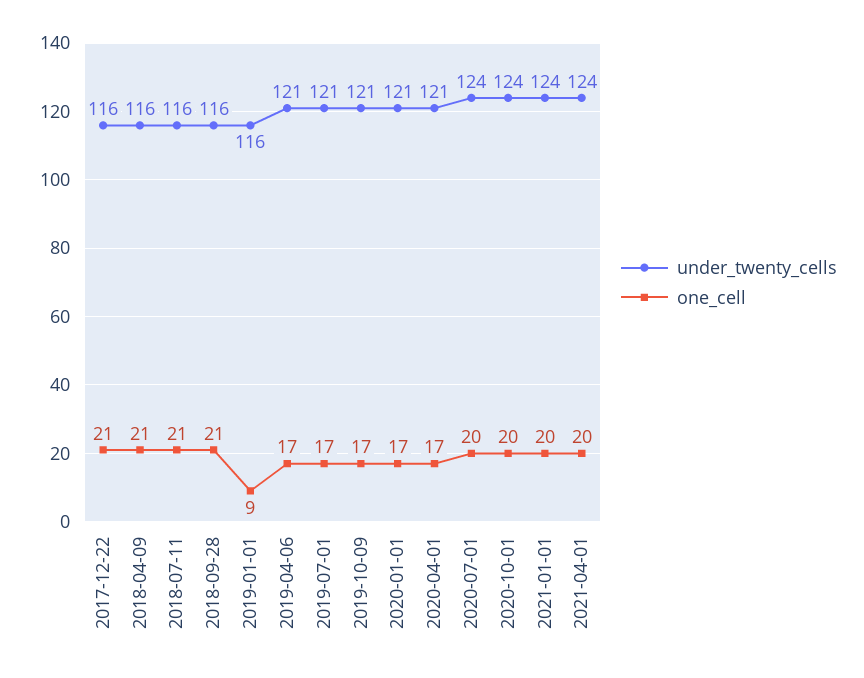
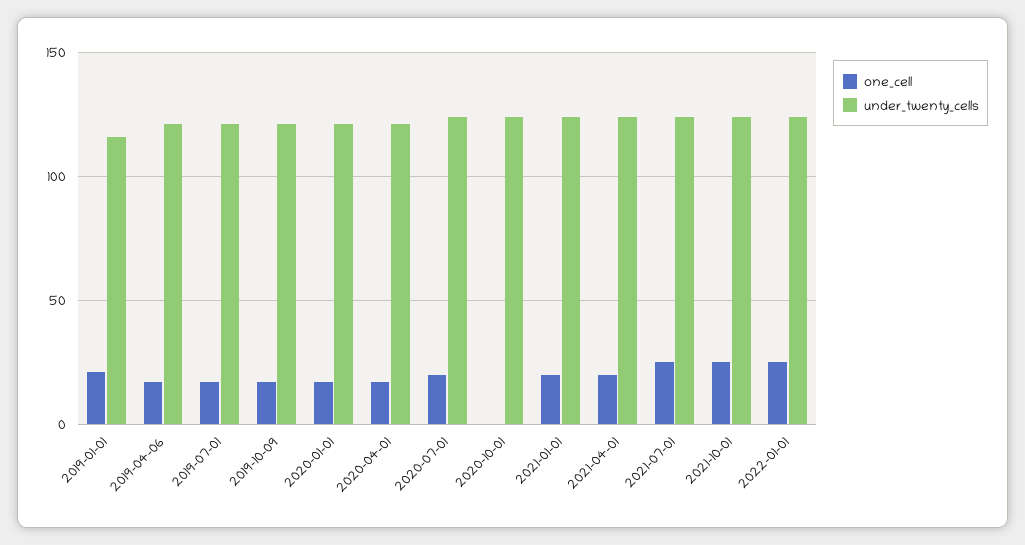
under_twenty_cells, 2017-12-22: 116 -> none
one_cell, 2017-12-22: 21 -> none
under_twenty_cells, 2018-04-09: 116 -> none
one_cell, 2018-04-09: 21 -> none
under_twenty_cells, 2018-07-11: 116 -> none
one_cell, 2018-07-11: 21 -> none
under_twenty_cells, 2018-09-28: 116 -> none
one_cell, 2018-09-28: 21 -> none
one_cell, 2019-01-01: 9 -> 20
one_cell, 2020-10-01: 20 -> 0
one_cell, 2021-07-01: none -> 25
under_twenty_cells, 2021-07-01: none -> 125
one_cell, 2021-10-01: none -> 25
under_twenty_cells, 2021-10-01: none -> 125
one_cell, 2022-01-01: none -> 25
under_twenty_cells, 2022-01-01: none -> 125

